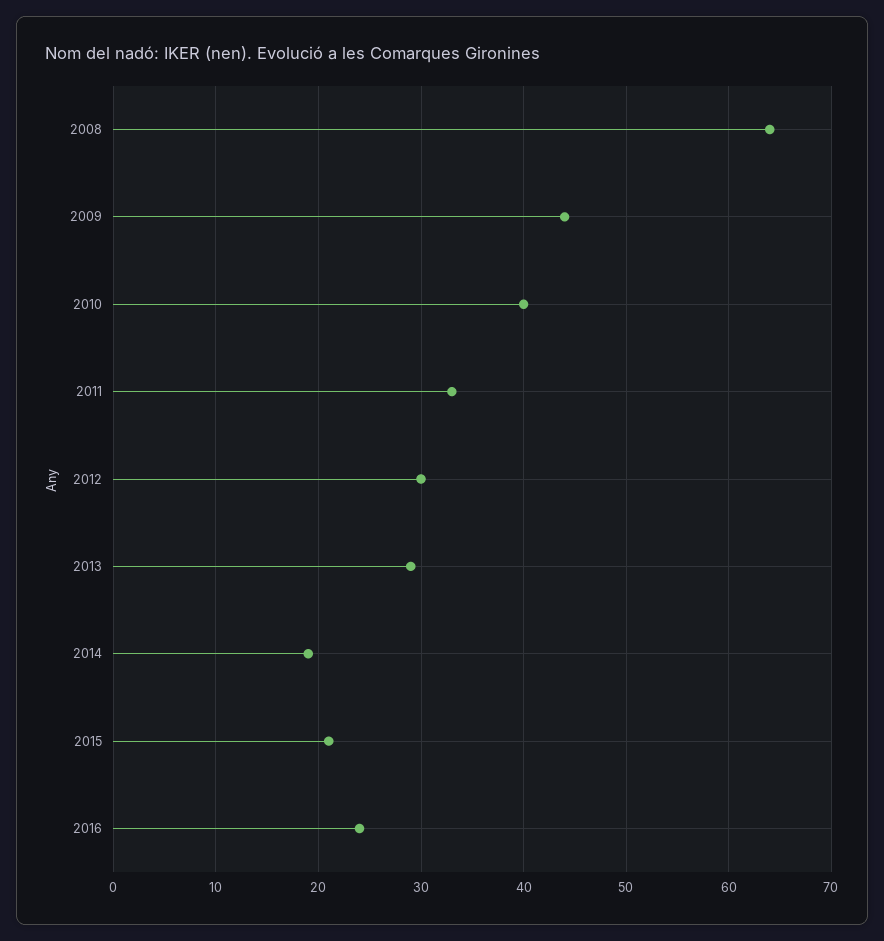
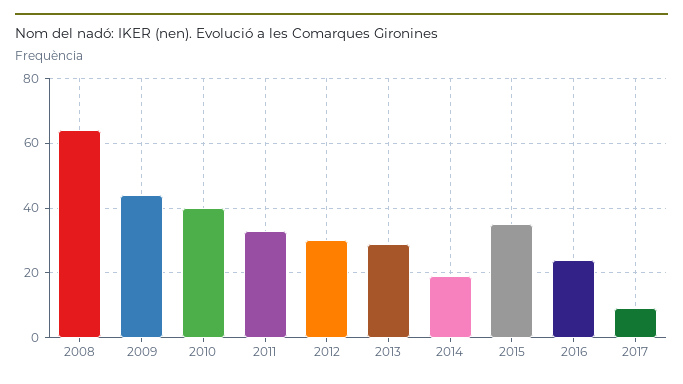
2015: 21 -> 35
2017: none -> 10

